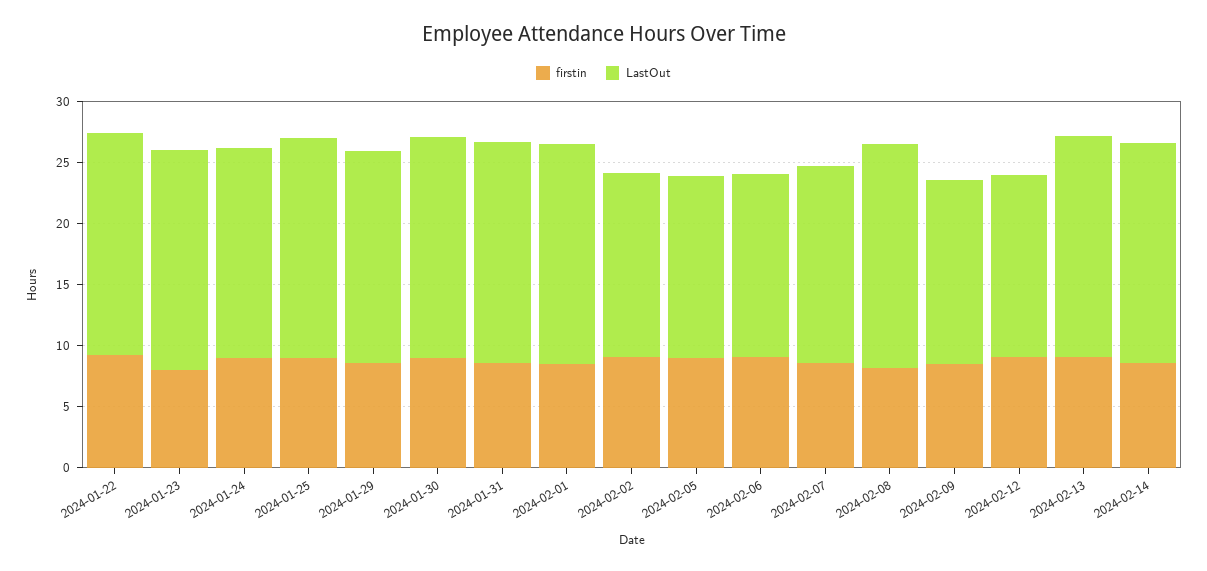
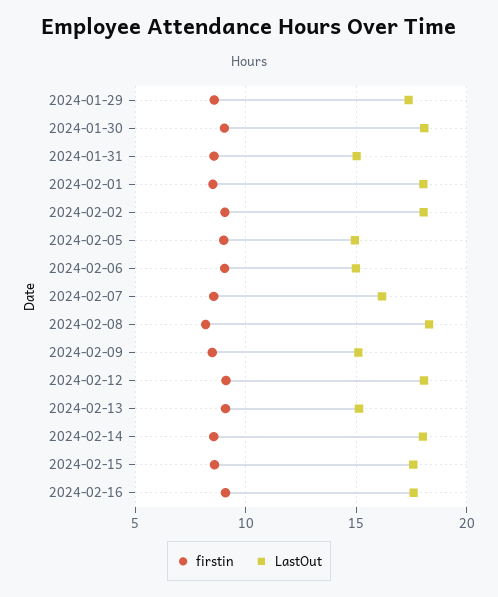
firstin, 2024-01-22: 9 -> none
LastOut, 2024-01-22: 18 -> none
firstin, 2024-01-23: 8 -> none
LastOut, 2024-01-23: 18 -> none
firstin, 2024-01-24: 9 -> none
LastOut, 2024-01-24: 17 -> none
firstin, 2024-01-25: 9 -> none
LastOut, 2024-01-25: 18 -> none
LastOut, 2024-01-31: 18 -> 15
LastOut, 2024-02-02: 15 -> 18
LastOut, 2024-02-12: 15 -> 18
LastOut, 2024-02-13: 18 -> 15
firstin, 2024-02-15: none -> 8.5
LastOut, 2024-02-15: none -> 17.5
firstin, 2024-02-16: none -> 9
LastOut, 2024-02-16: none -> 17.5

